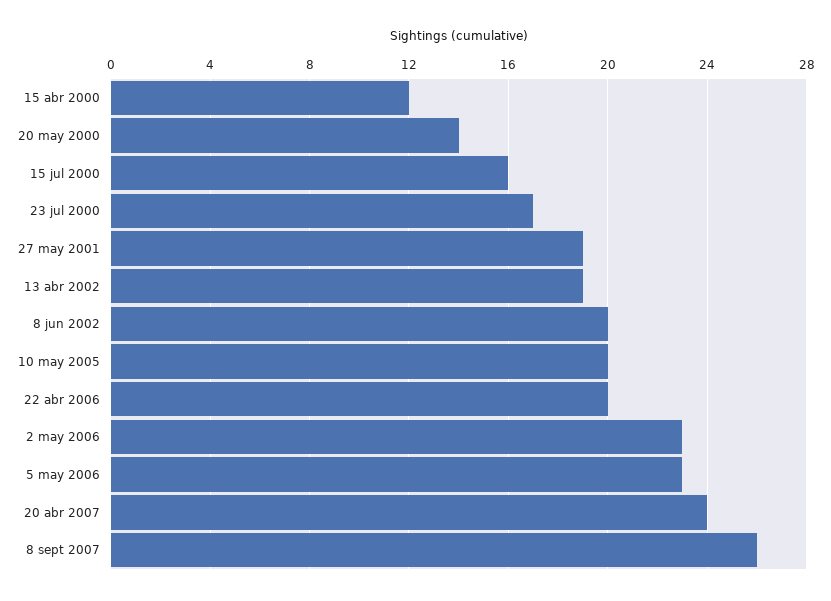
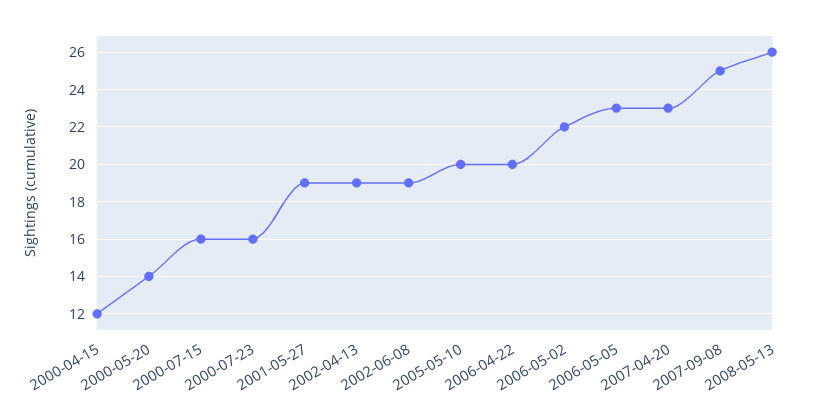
23 jul 2000: 17 -> 16
8 jun 2002: 20 -> 19
2 may 2006: 23 -> 22
20 abr 2007: 24 -> 23
8 sept 2007: 26 -> 25
2008-05-13: none -> 26

